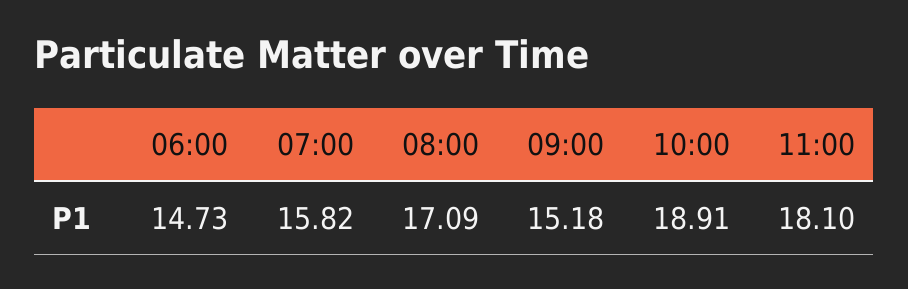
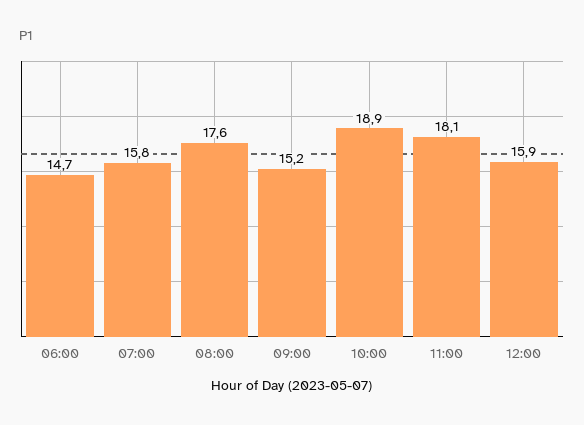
08:00: 17.09 -> 17.6
12:00: none -> 15.9

